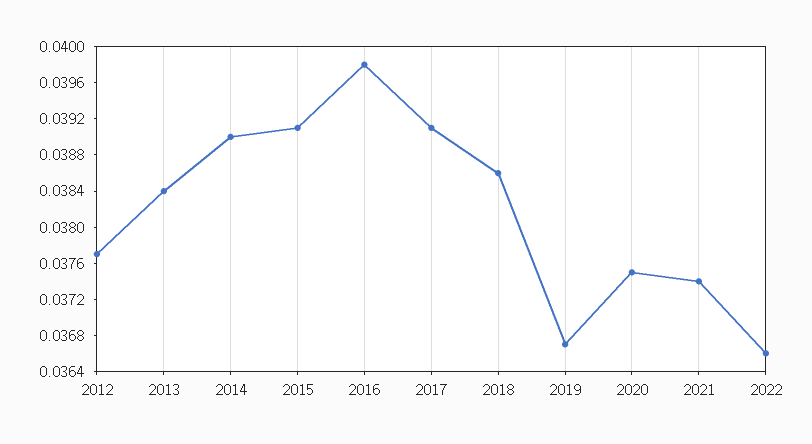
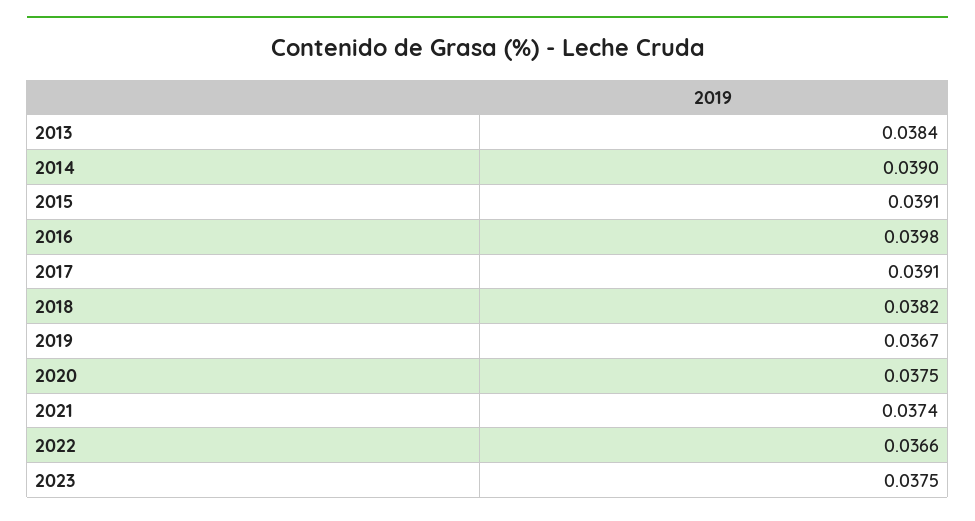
2012: 0.0377 -> none
2018: 0.0386 -> 0.0382
2023: none -> 0.0375

